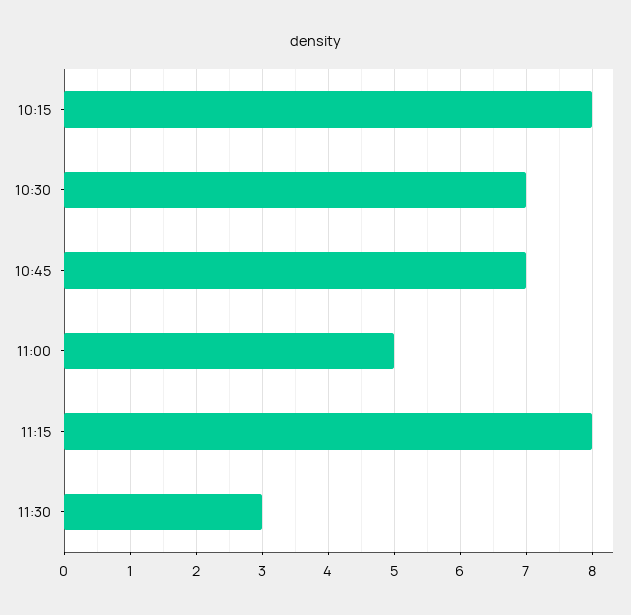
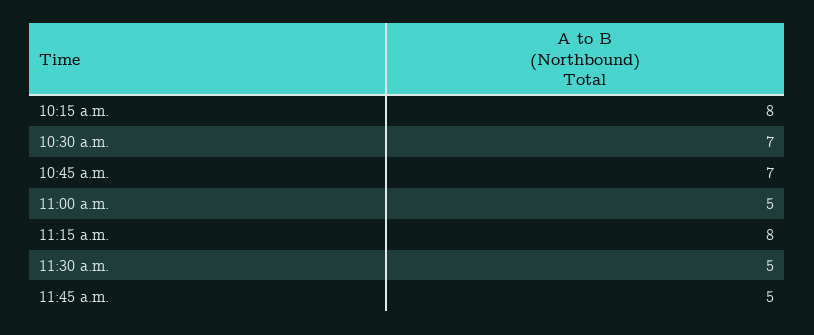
11:30: 3 -> 5
11:45 a.m.: none -> 5

